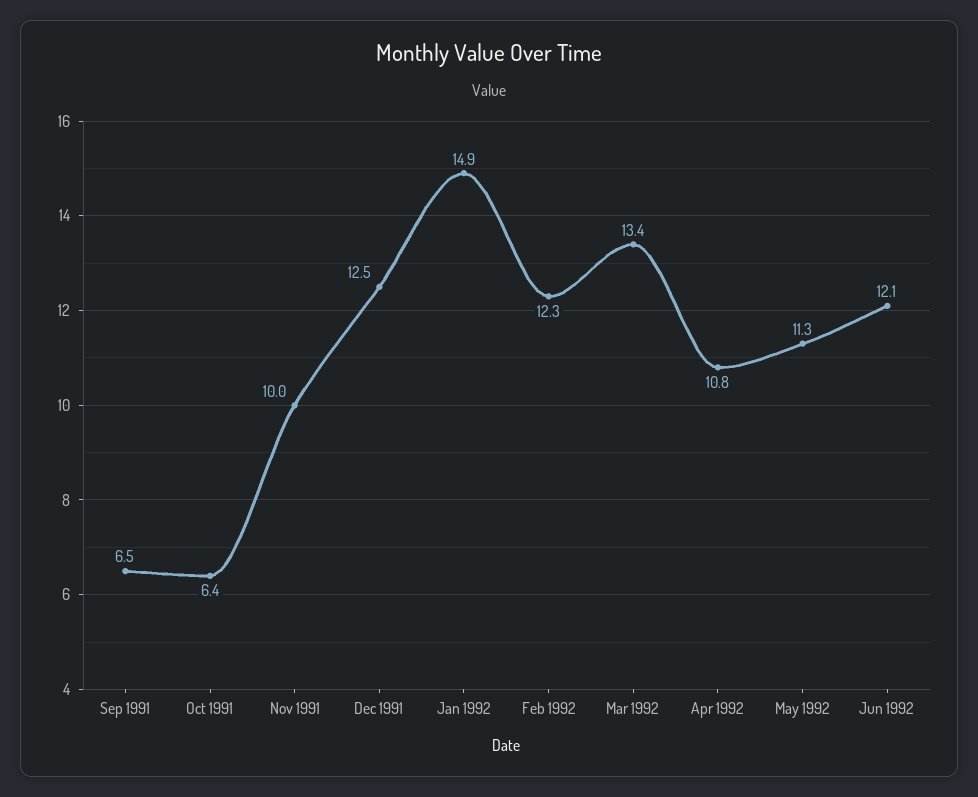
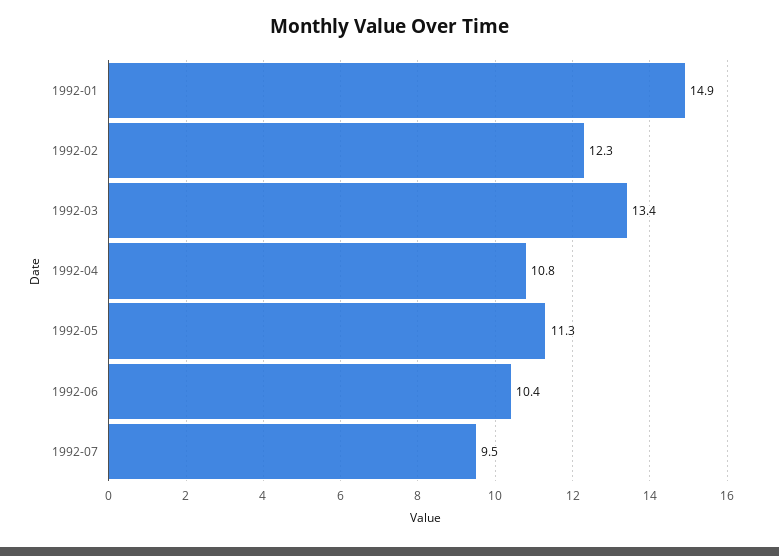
Sep 1991: 6.5 -> none
Oct 1991: 6.4 -> none
Nov 1991: 10 -> none
Dec 1991: 12.5 -> none
Jun 1992: 12.1 -> 10.4
1992-07: none -> 9.5

